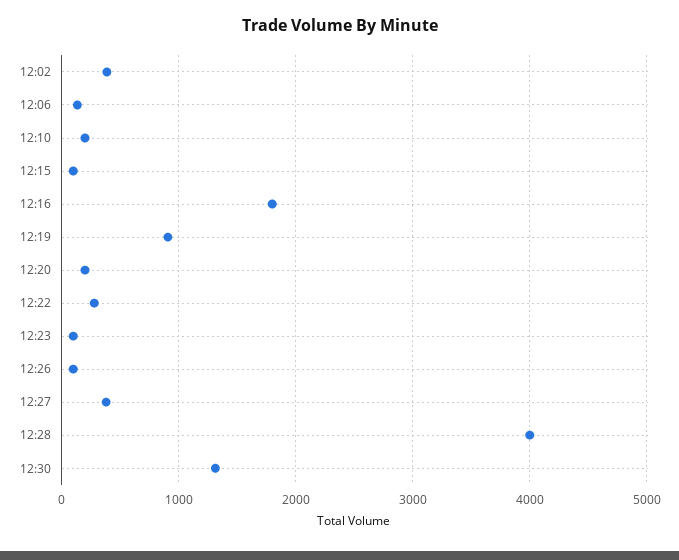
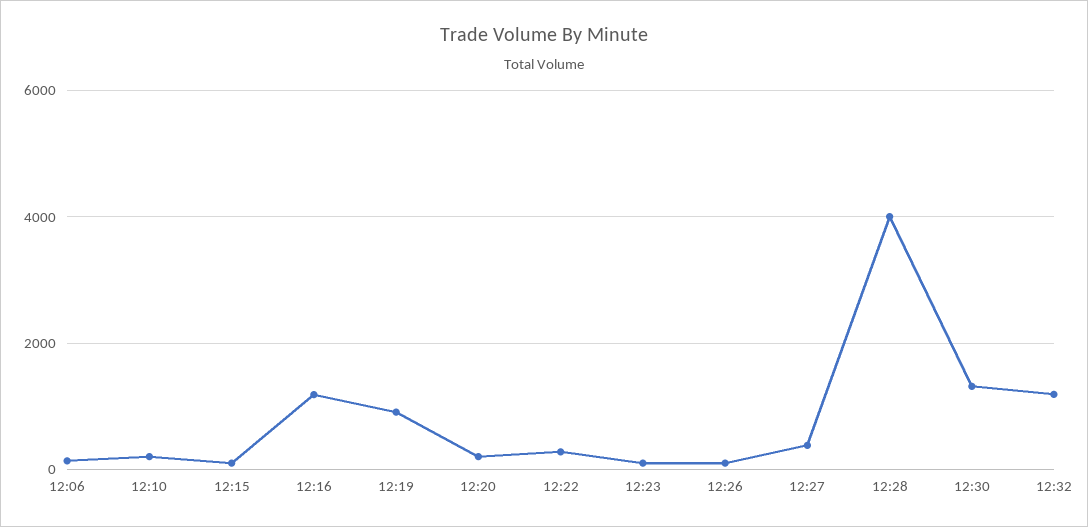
12:02: 400 -> none
12:16: 1800 -> 1200
12:32: none -> 1200

